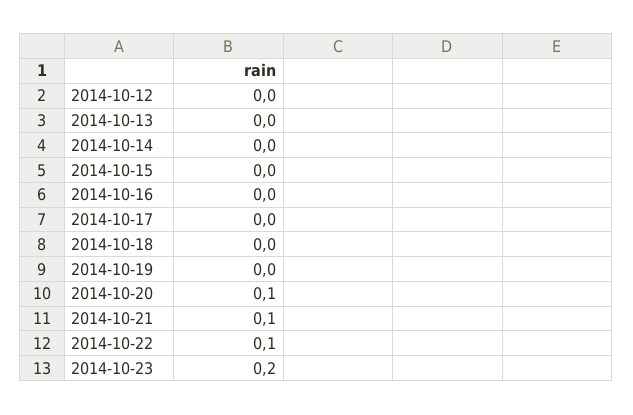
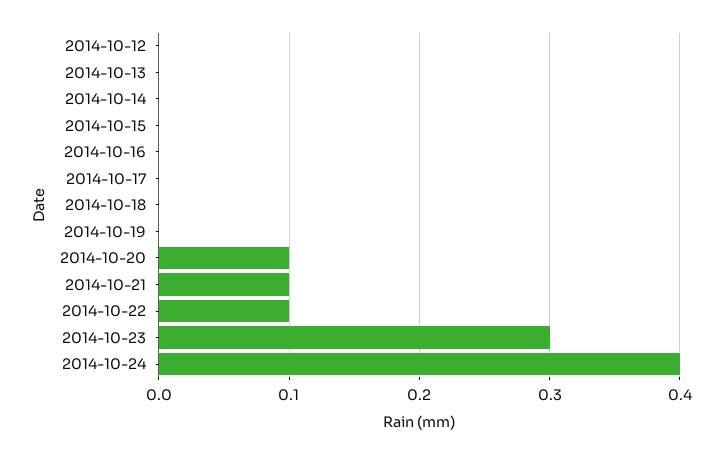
2014-10-23: 0.2 -> 0.3
2014-10-24: none -> 0.4

